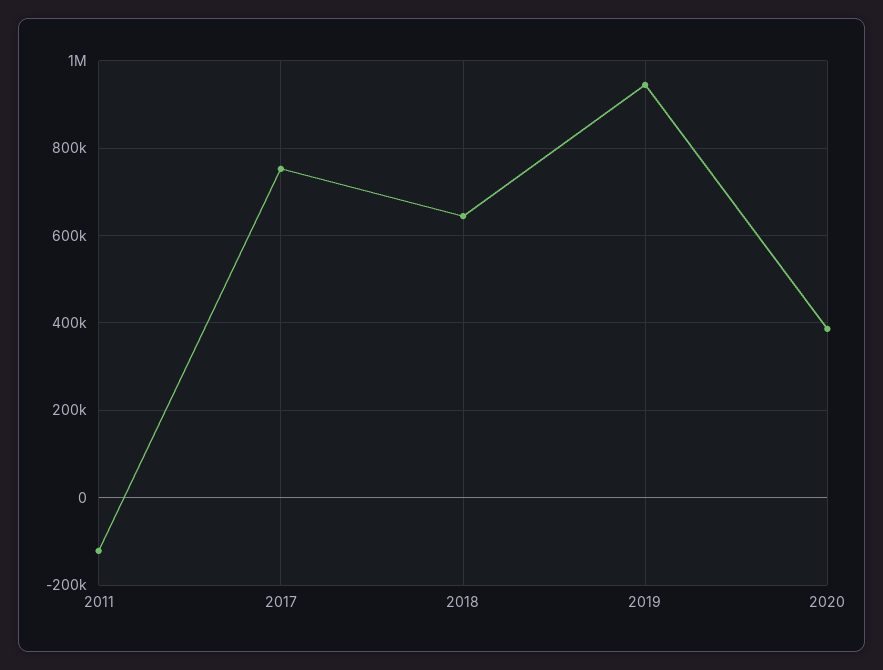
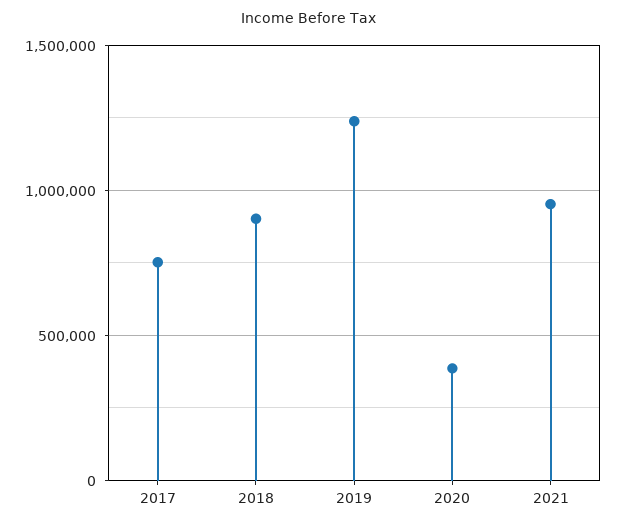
2011: -120000 -> none
2018: 640000 -> 900000
2019: 940000 -> 1250000
2021: none -> 950000

